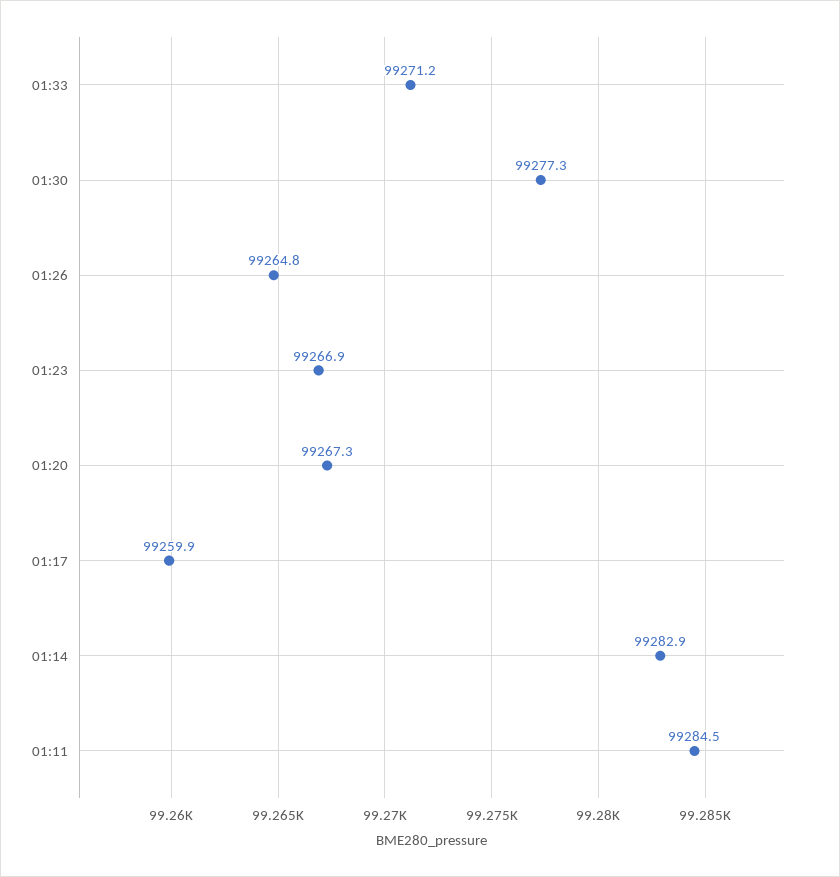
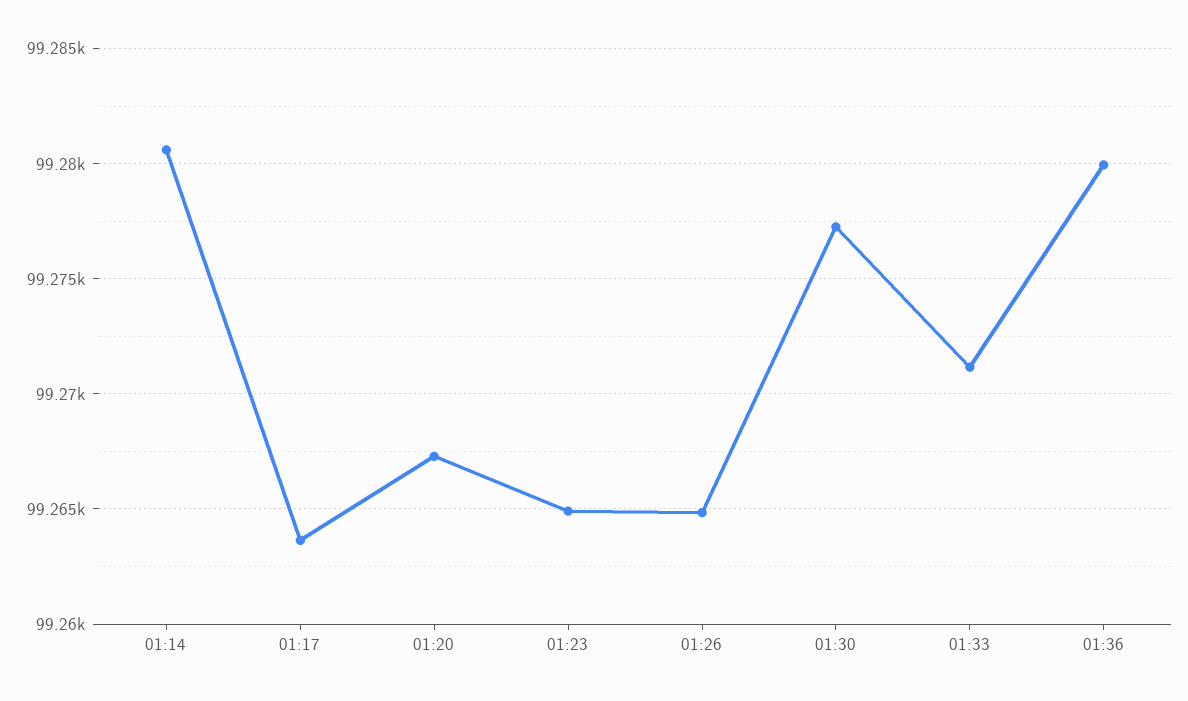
01:23: 99266.9 -> 99265
01:17: 99259.9 -> 99263.5
01:14: 99282.9 -> 99280.5
01:11: 99284.5 -> none
01:36: none -> 99280

